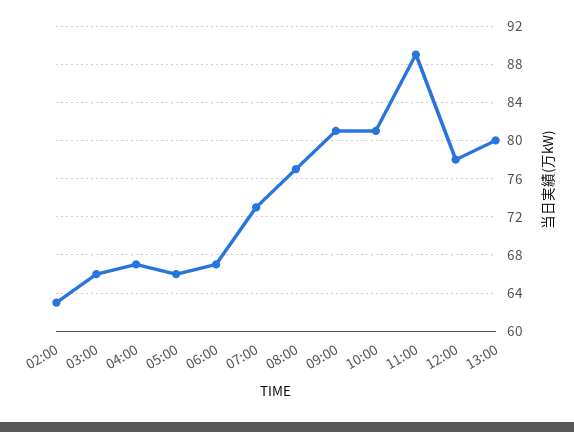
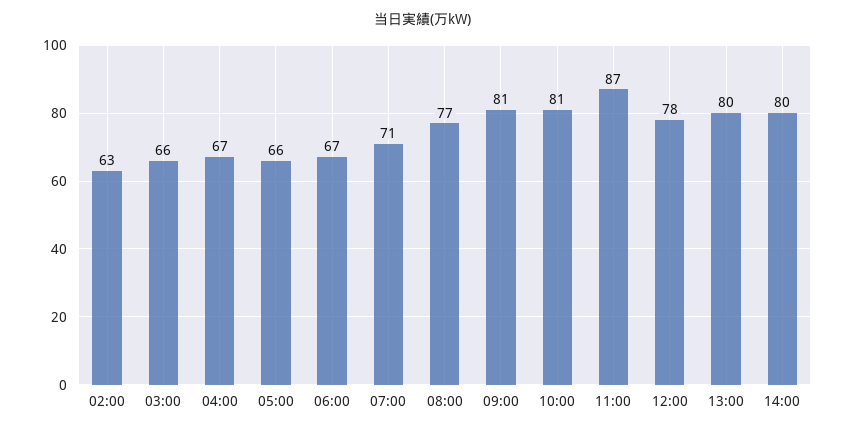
07:00: 73 -> 71
11:00: 89 -> 87
14:00: none -> 80

